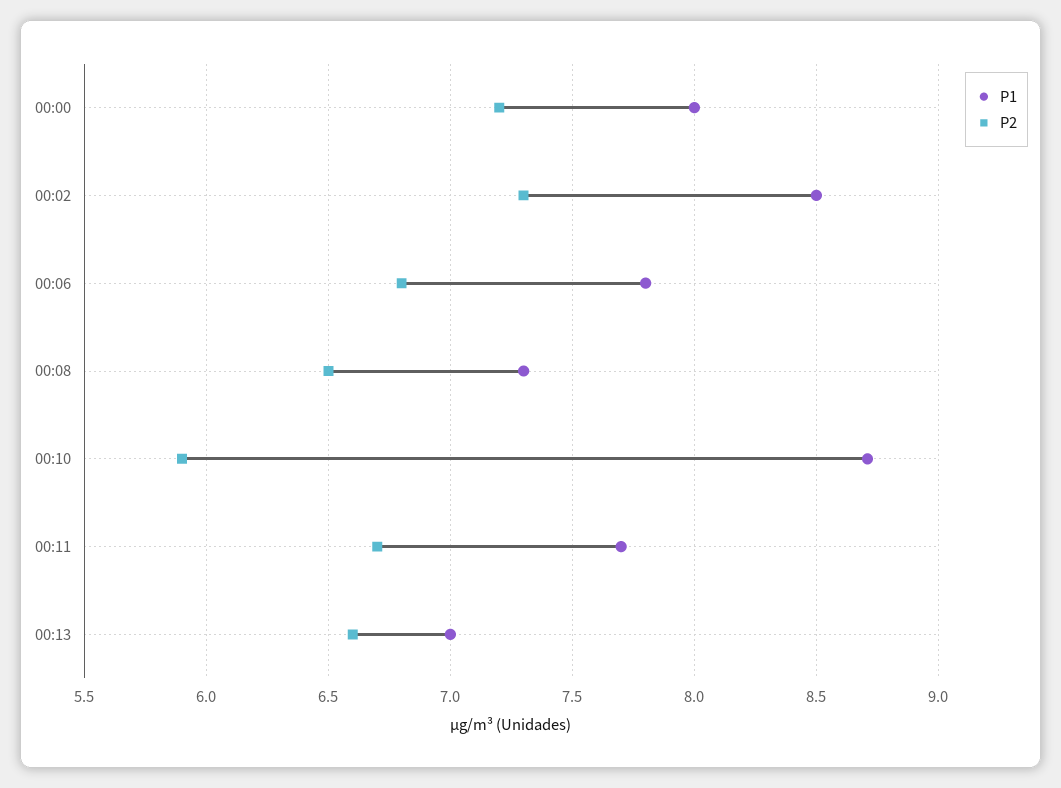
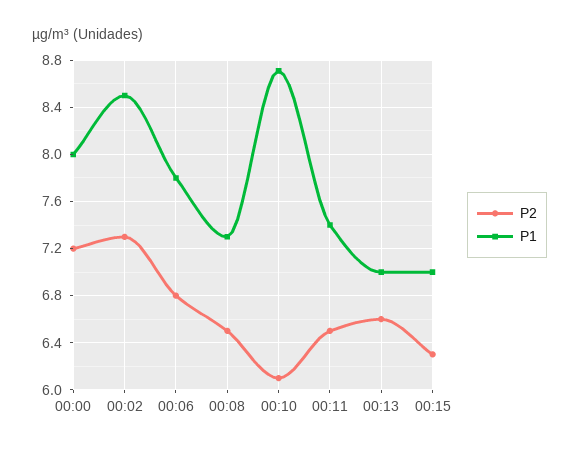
P2, 00:10: 5.9 -> 6.1
P1, 00:11: 7.7 -> 7.4
P2, 00:11: 6.7 -> 6.5
P2, 00:15: none -> 6.3
P1, 00:15: none -> 7

